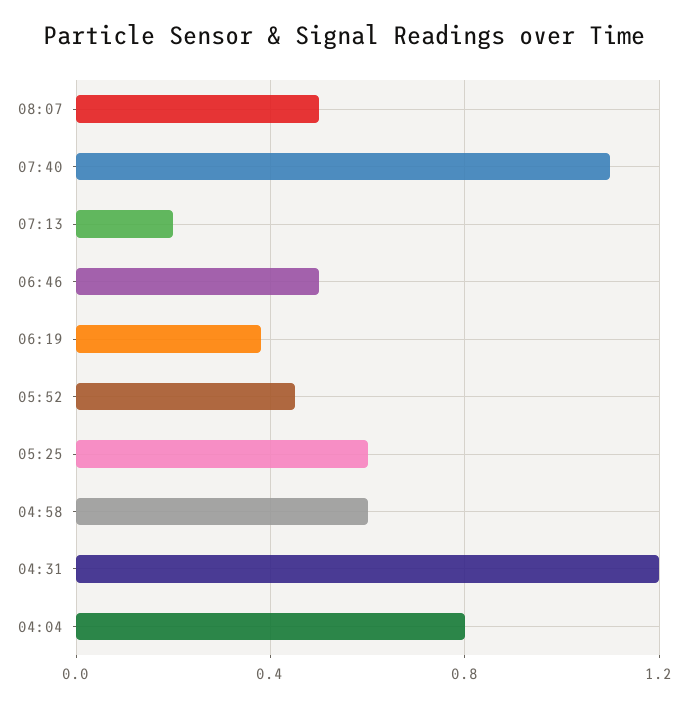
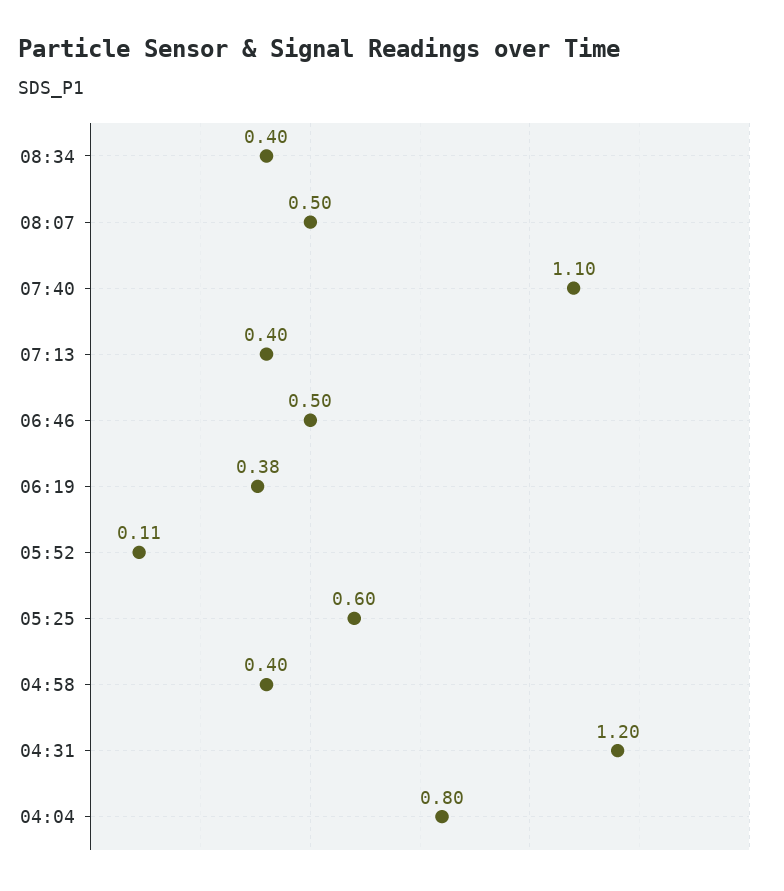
07:13: 0.2 -> 0.4
05:52: 0.45 -> 0.11
04:58: 0.6 -> 0.4
08:34: none -> 0.4

